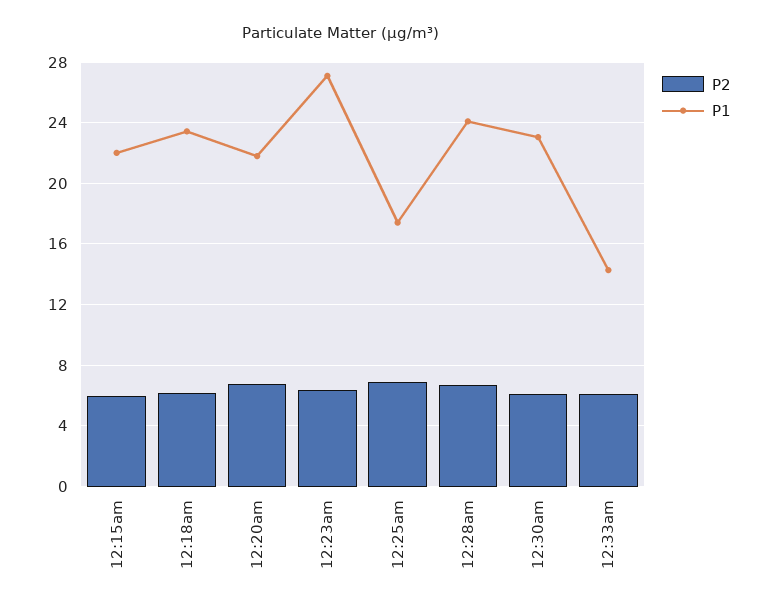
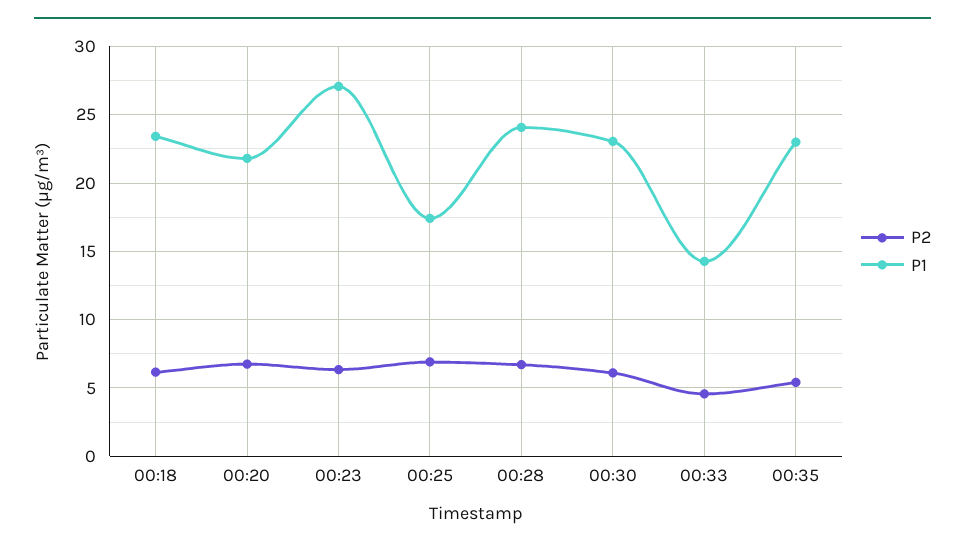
P2, 12:15am: 6 -> none
P1, 12:15am: 22 -> none
P2, 12:33am: 6 -> 4.5
P2, 00:35: none -> 5.5
P1, 00:35: none -> 23

